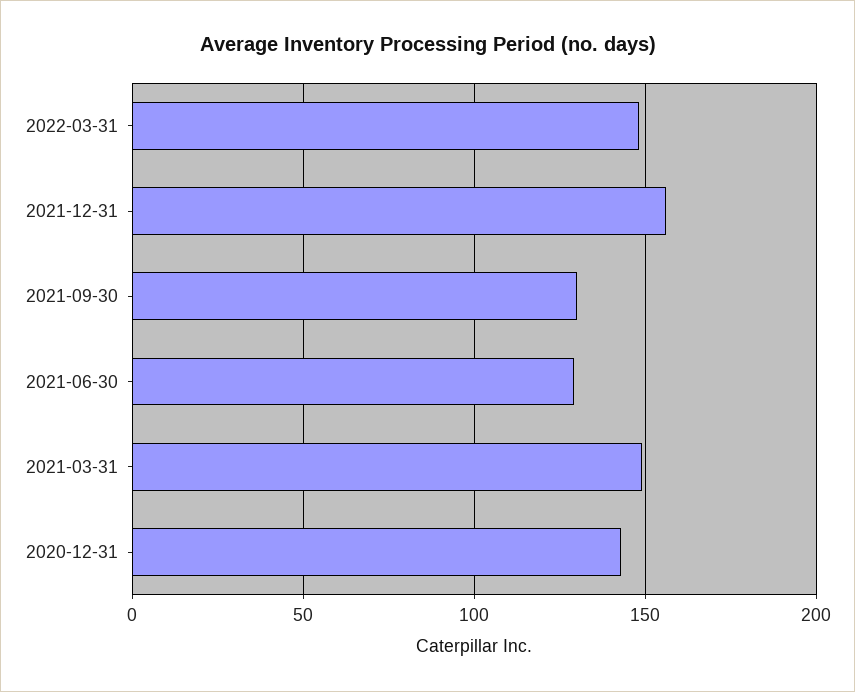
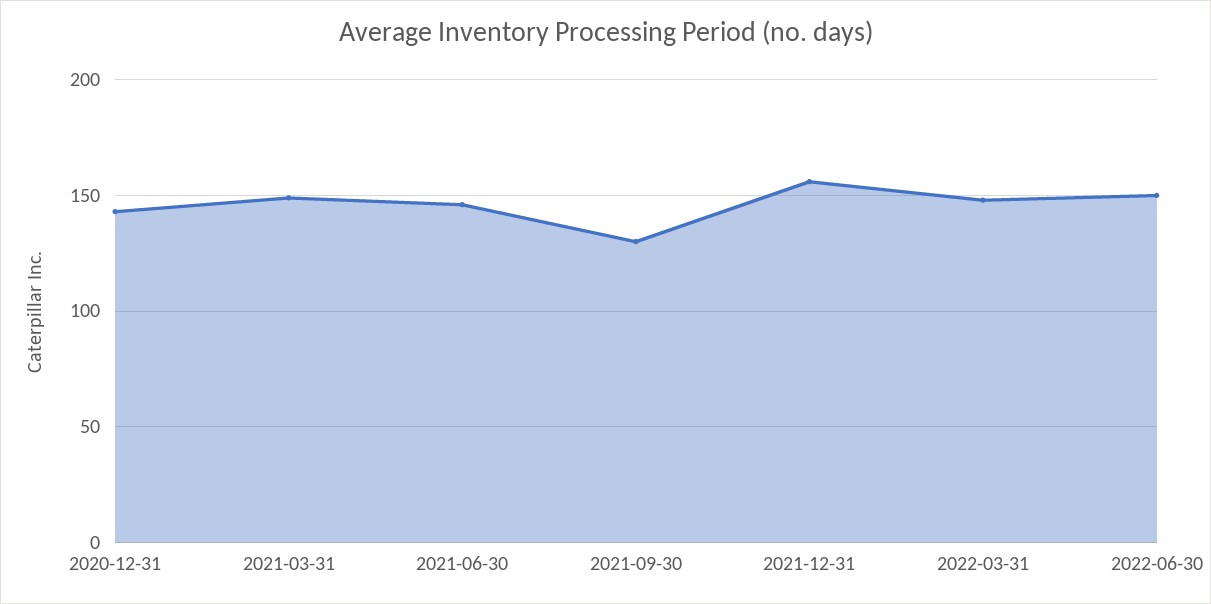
2021-06-30: 130 -> 145
2022-06-30: none -> 150

